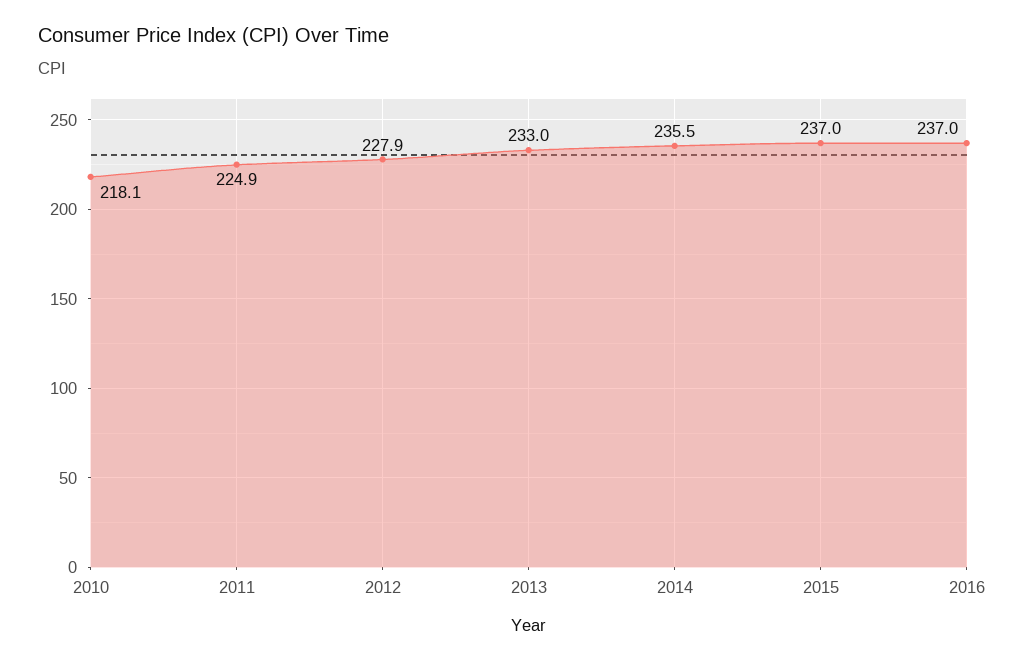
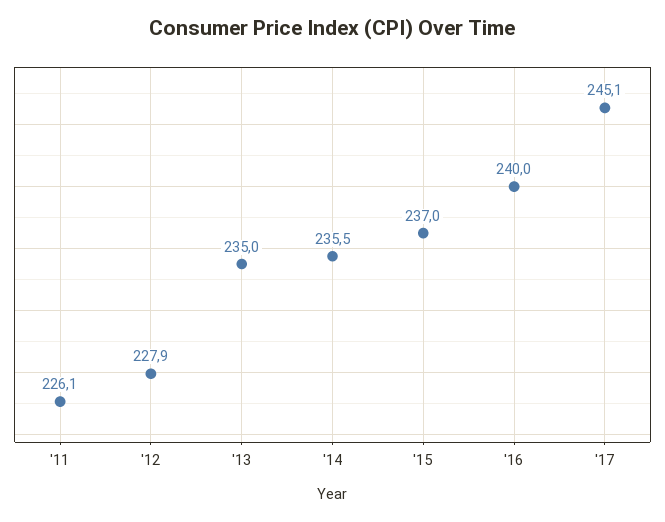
2010: 218.1 -> none
2011: 224.9 -> 226.1
2013: 233 -> 235
2016: 237 -> 240
'17: none -> 245.1

